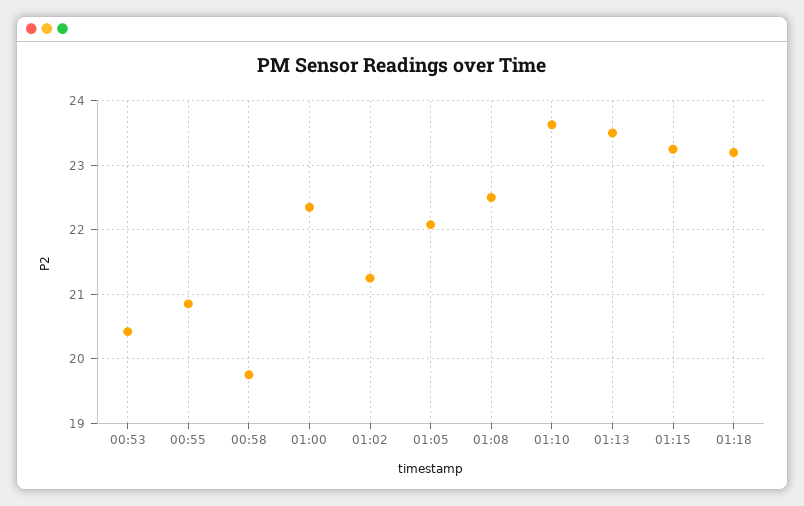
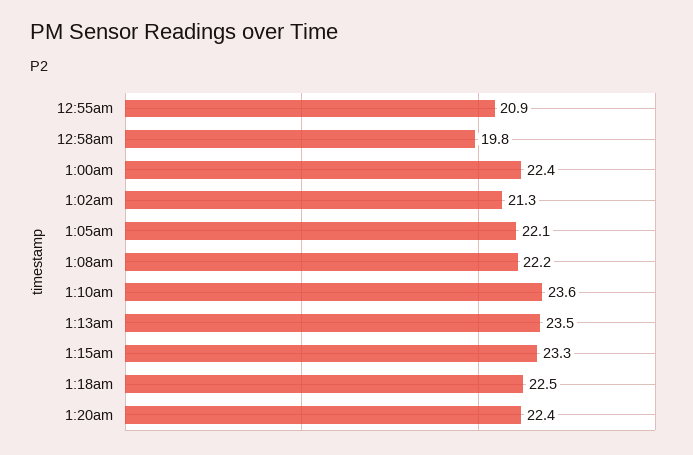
00:53: 20.4 -> none
01:08: 22.5 -> 22.2
01:18: 23.2 -> 22.5
1:20am: none -> 22.4

